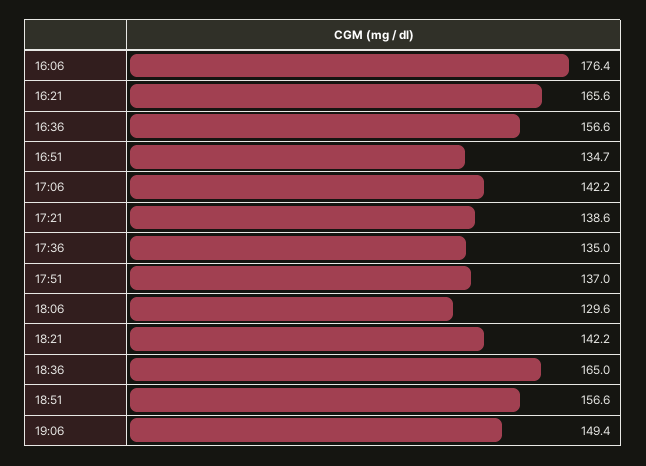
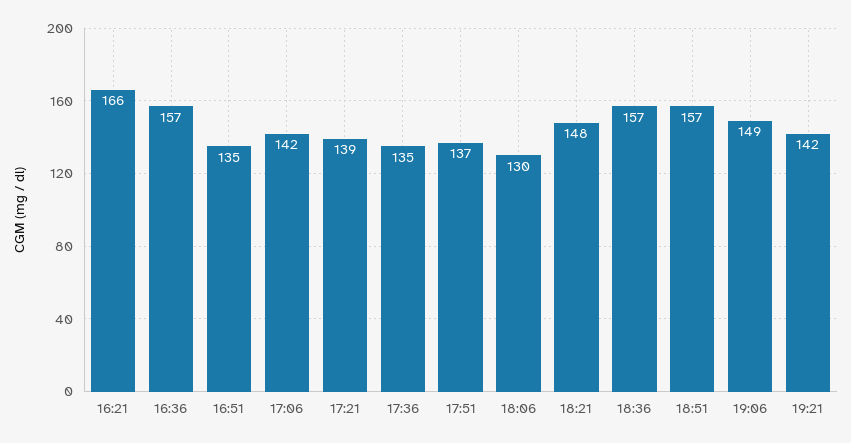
16:06: 176.4 -> none
18:21: 142.2 -> 148
18:36: 165 -> 157
19:21: none -> 142

